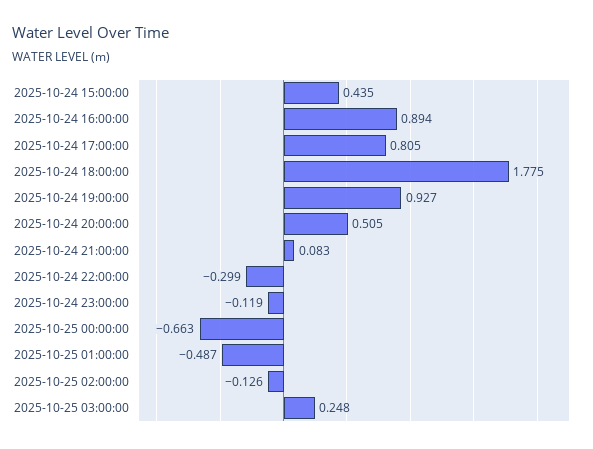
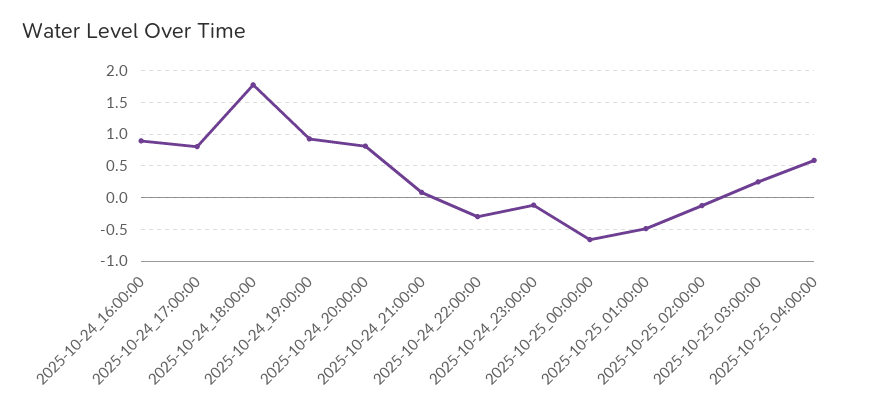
2025-10-24 15:00:00: 0.435 -> none
2025-10-24 20:00:00: 0.505 -> 0.8
2025-10-25_04:00:00: none -> 0.6

